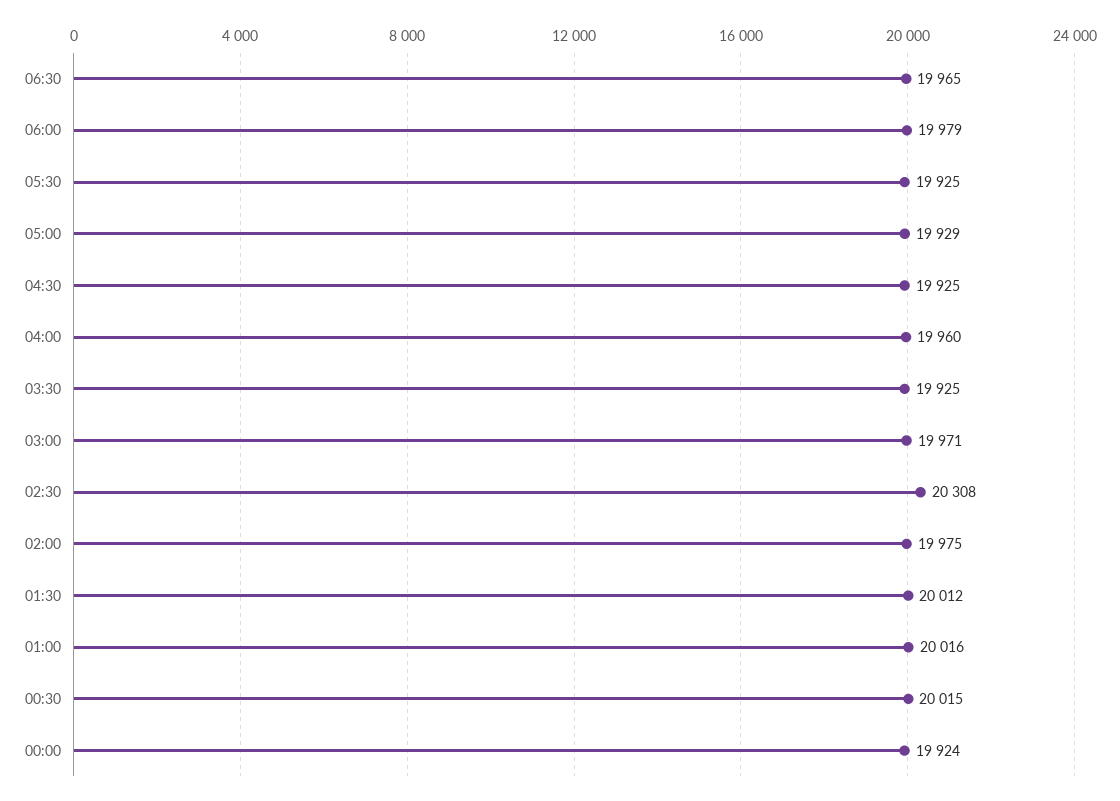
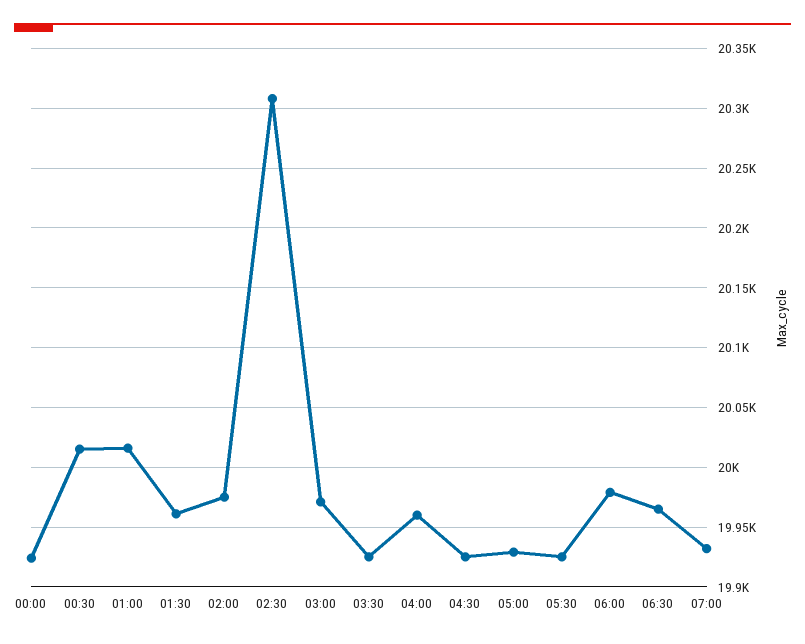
01:30: 20012 -> 19960
07:00: none -> 19930

